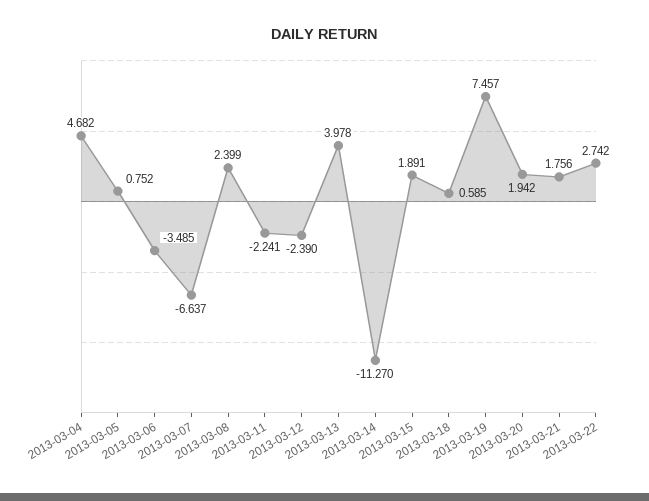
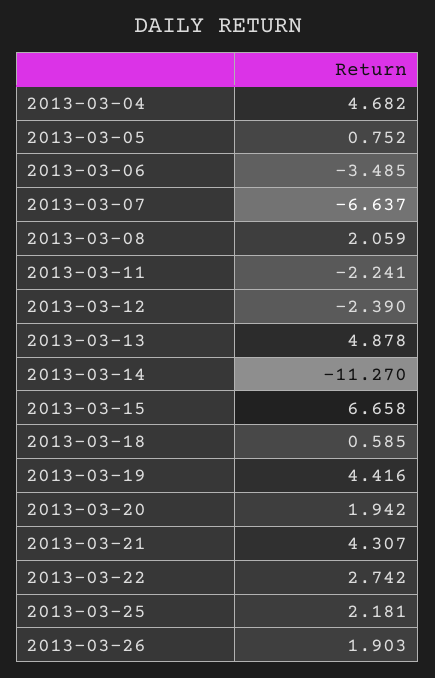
2013-03-08: 2.399 -> 2.059
2013-03-13: 3.978 -> 4.878
2013-03-15: 1.891 -> 6.658
2013-03-19: 7.457 -> 4.416
2013-03-21: 1.756 -> 4.307
2013-03-25: none -> 2.181
2013-03-26: none -> 1.903

